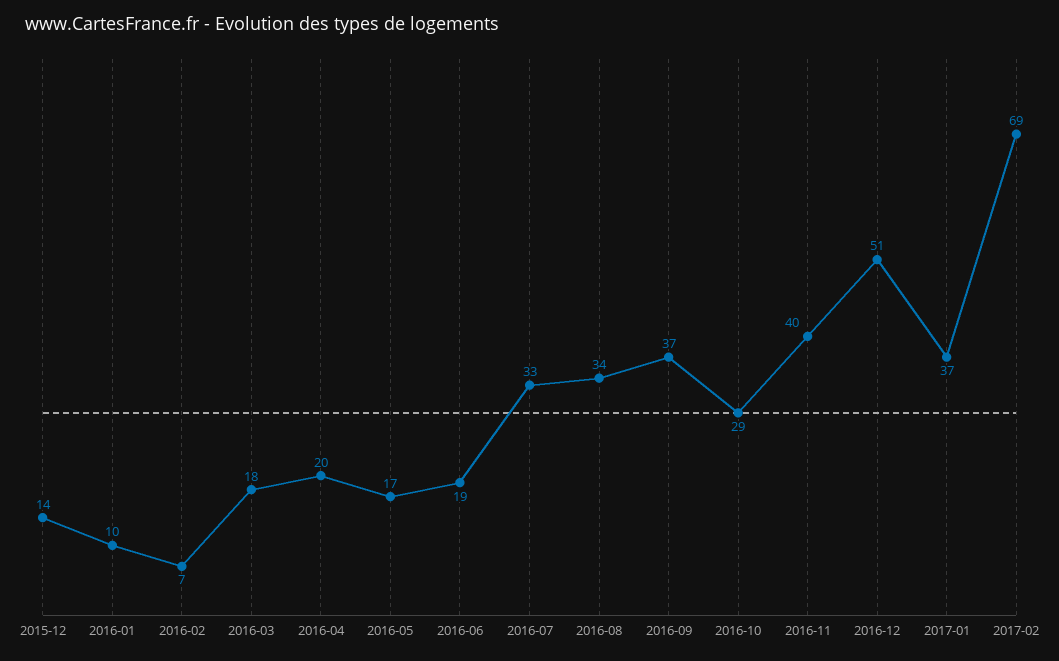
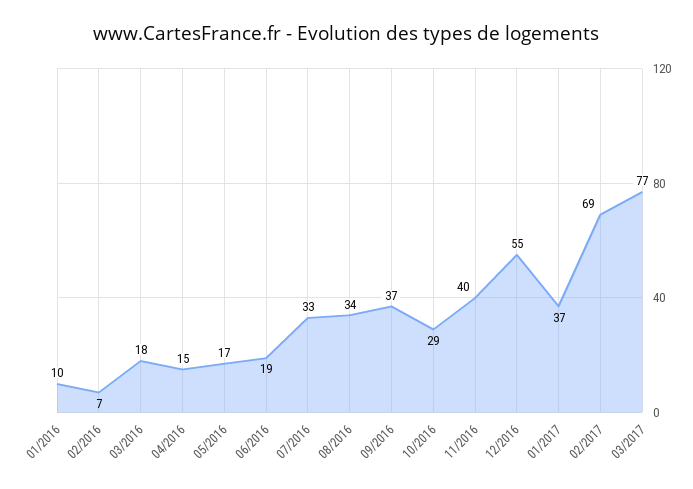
2015-12: 14 -> none
2016-04: 20 -> 15
2016-12: 51 -> 55
03/2017: none -> 77

